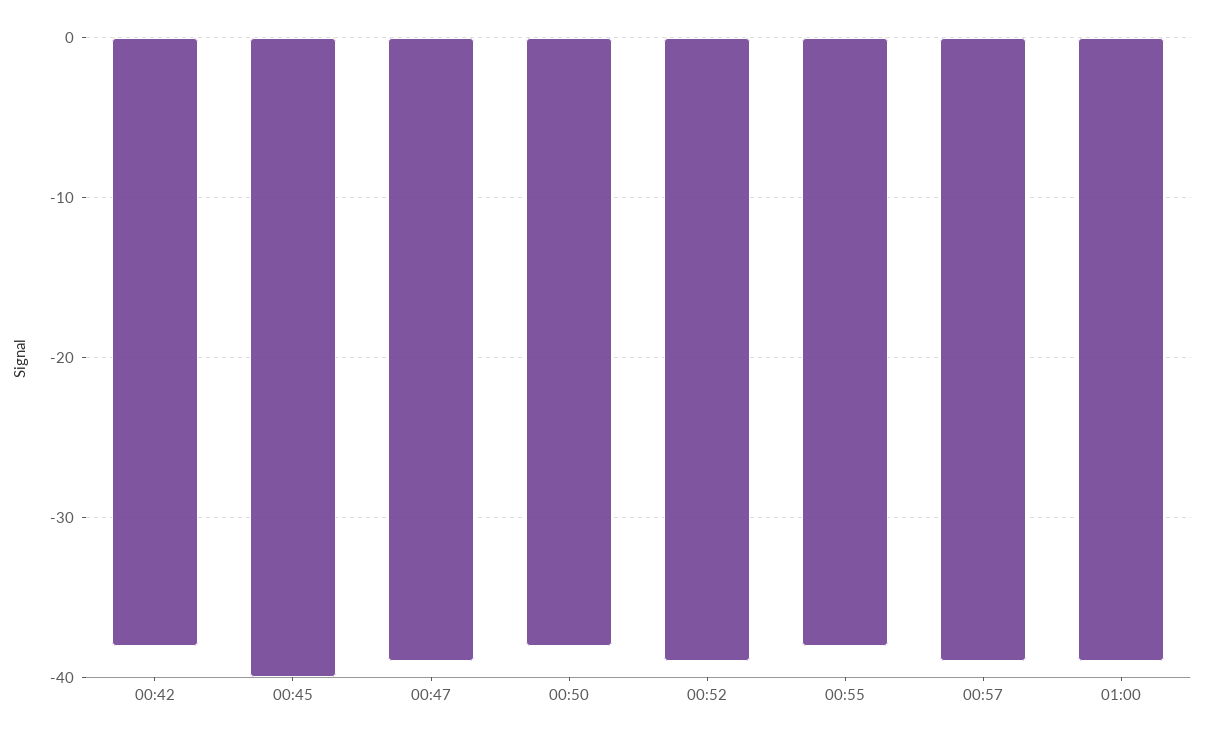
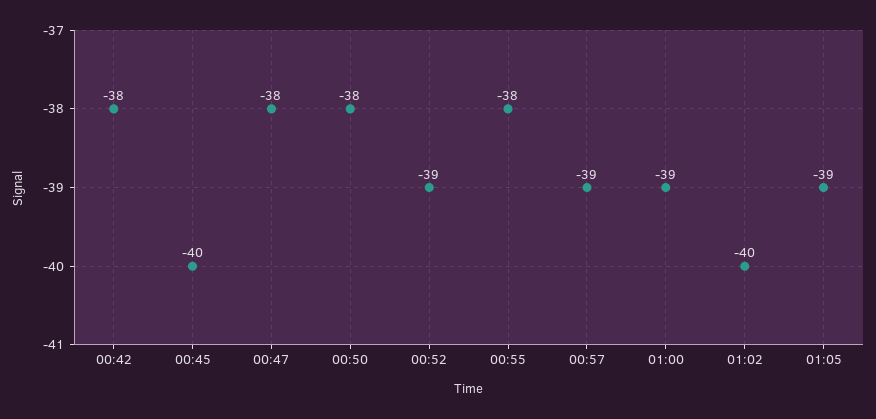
00:47: -39 -> -38
01:02: none -> -40
01:05: none -> -39

